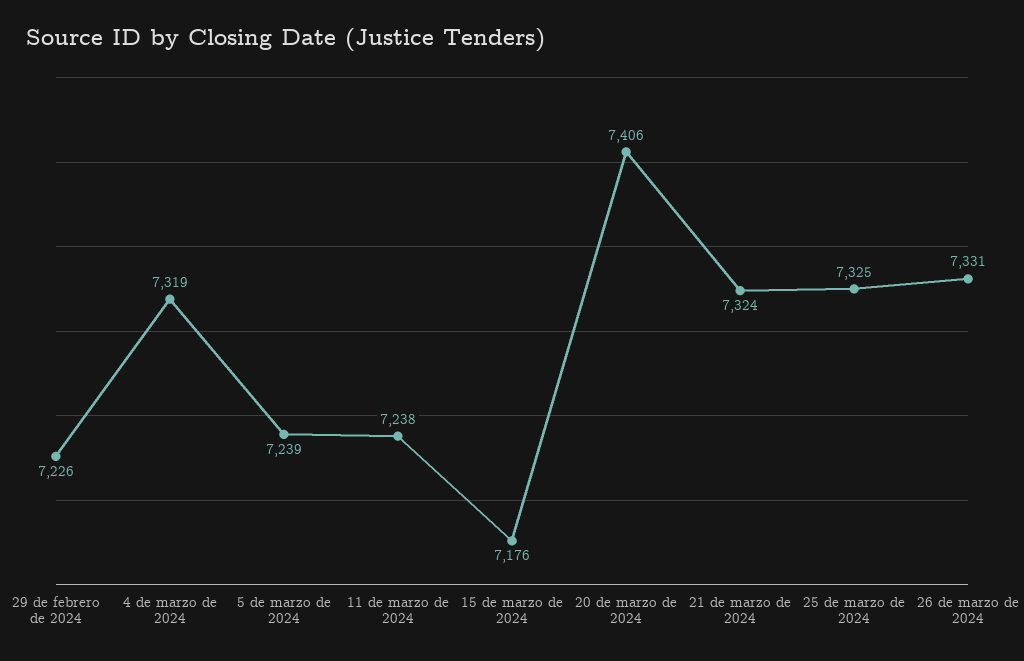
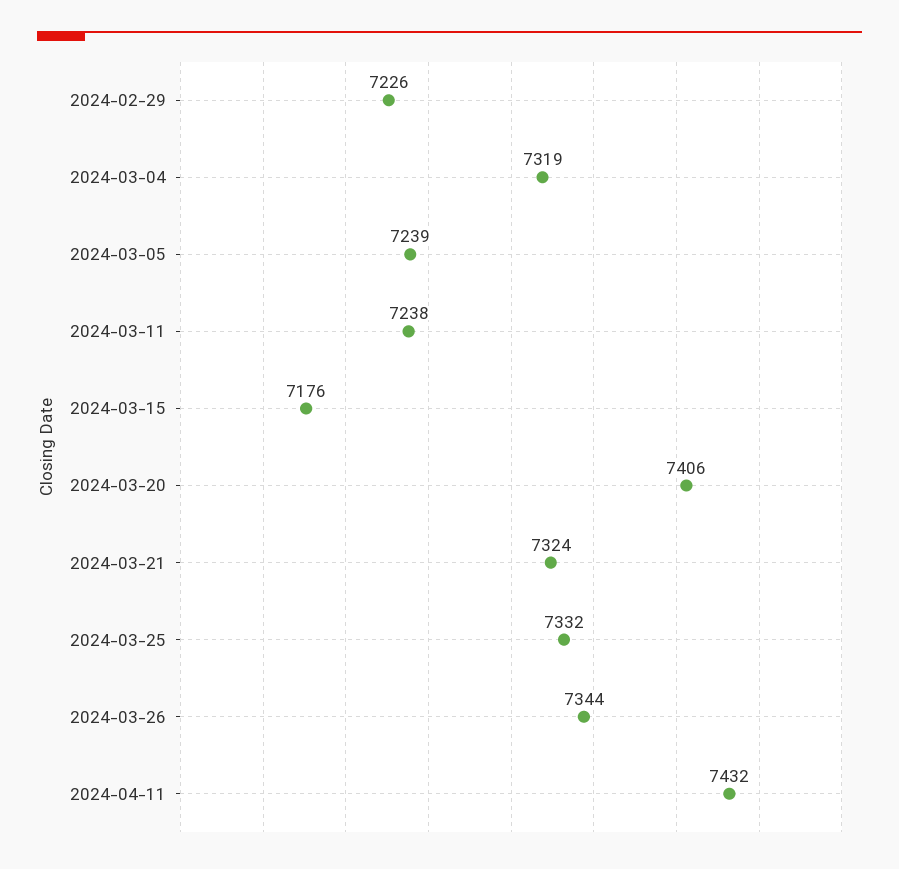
25 de marzo de 2024: 7325 -> 7332
26 de marzo de 2024: 7331 -> 7344
2024-04-11: none -> 7432

